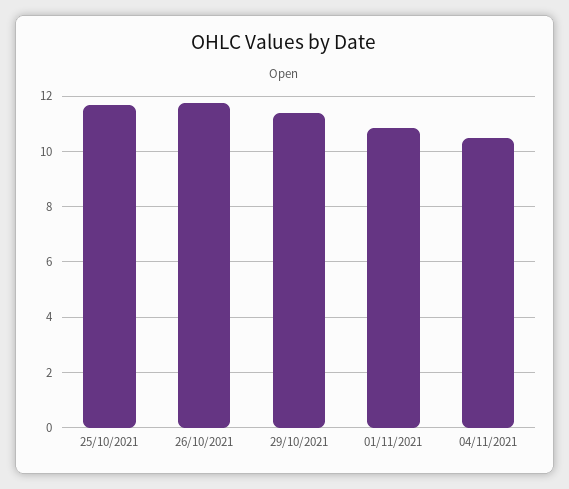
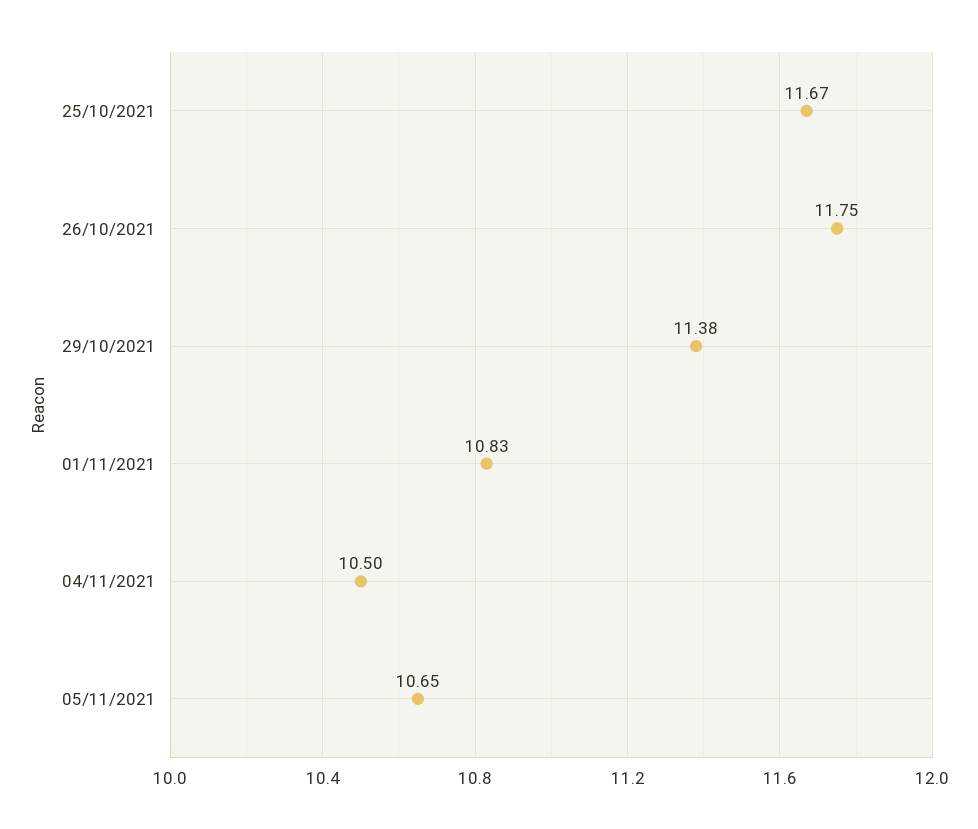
05/11/2021: none -> 10.65

